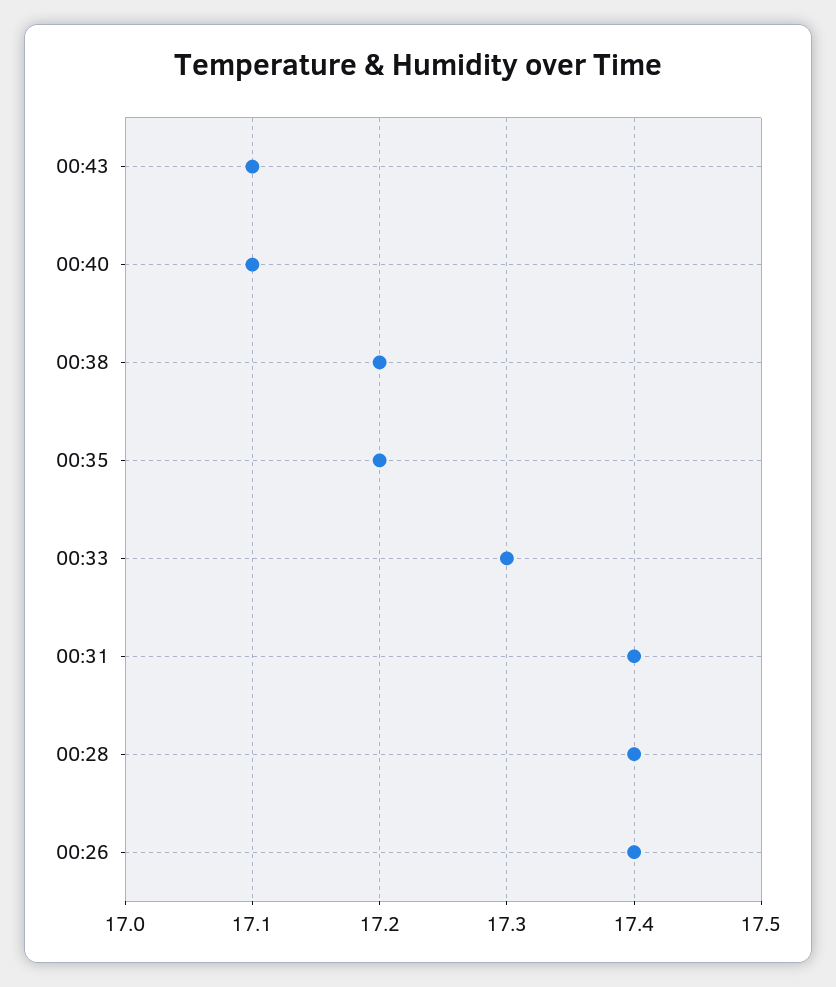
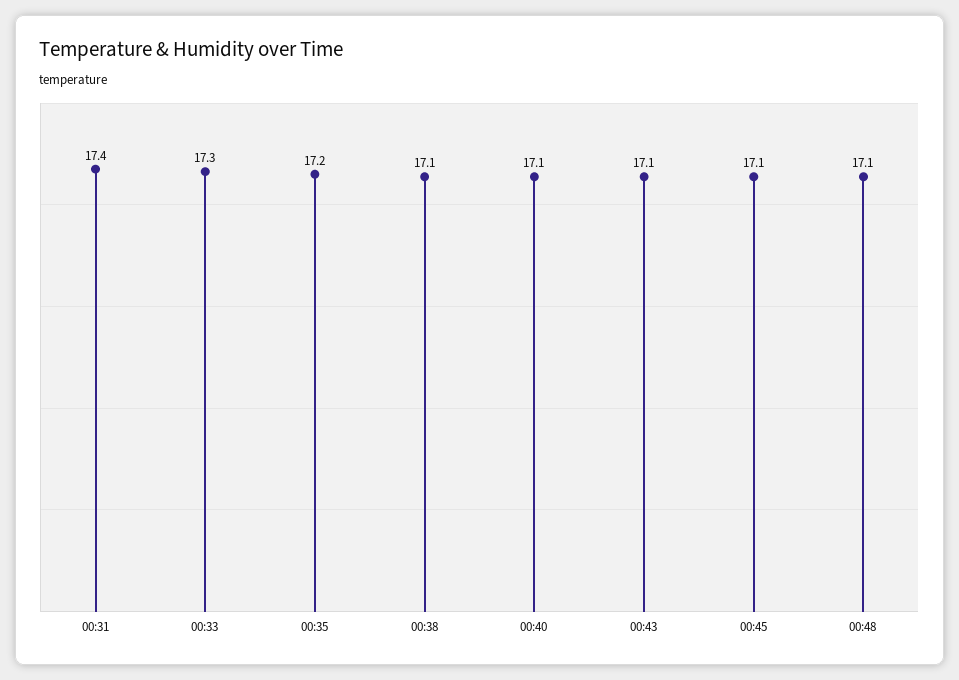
00:38: 17.2 -> 17.1
00:28: 17.4 -> none
00:26: 17.4 -> none
00:45: none -> 17.1
00:48: none -> 17.1

